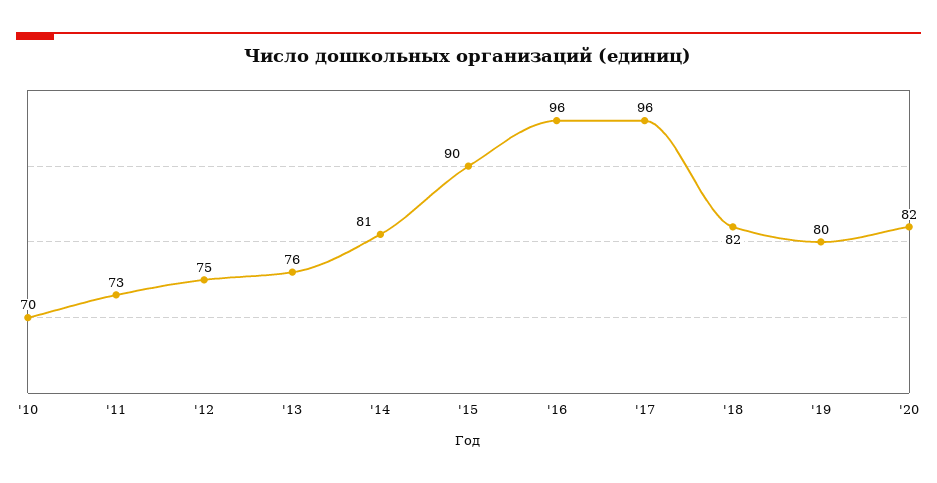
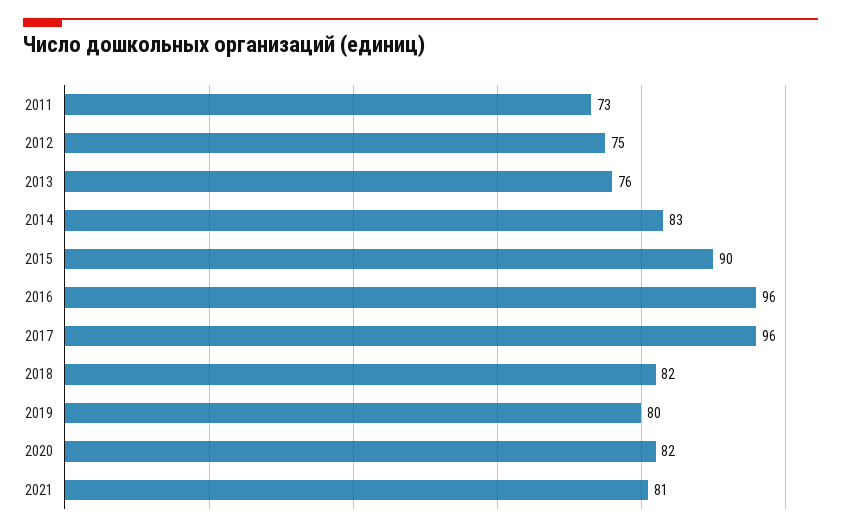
'10: 70 -> none
'14: 81 -> 83
2021: none -> 81

